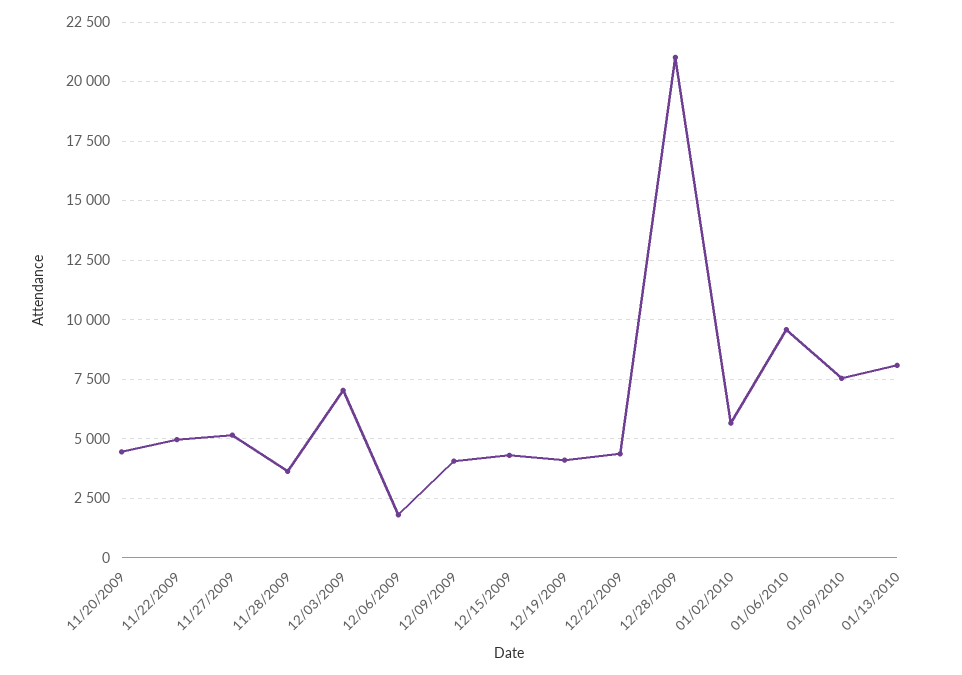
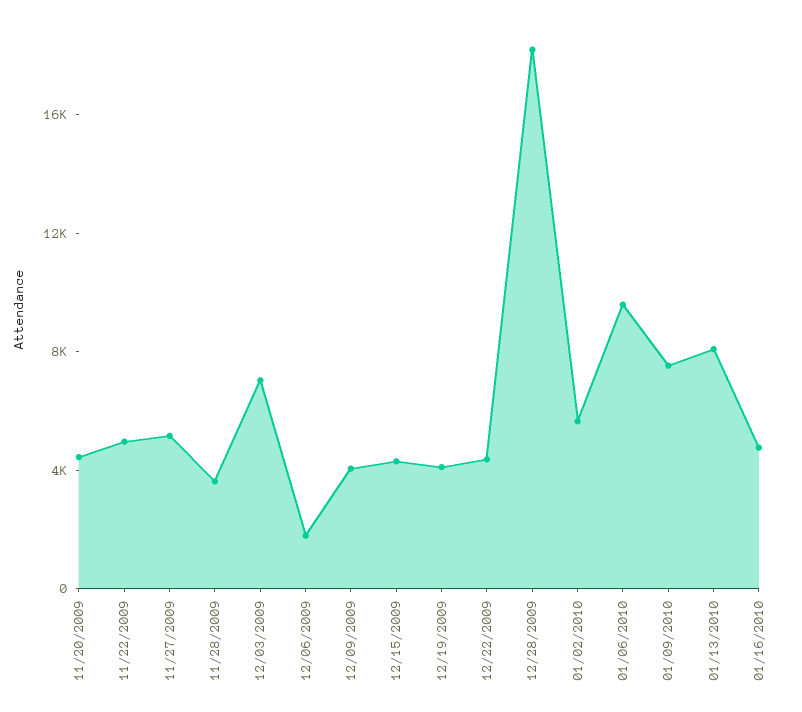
12/28/2009: 21000 -> 18000
01/16/2010: none -> 5000

